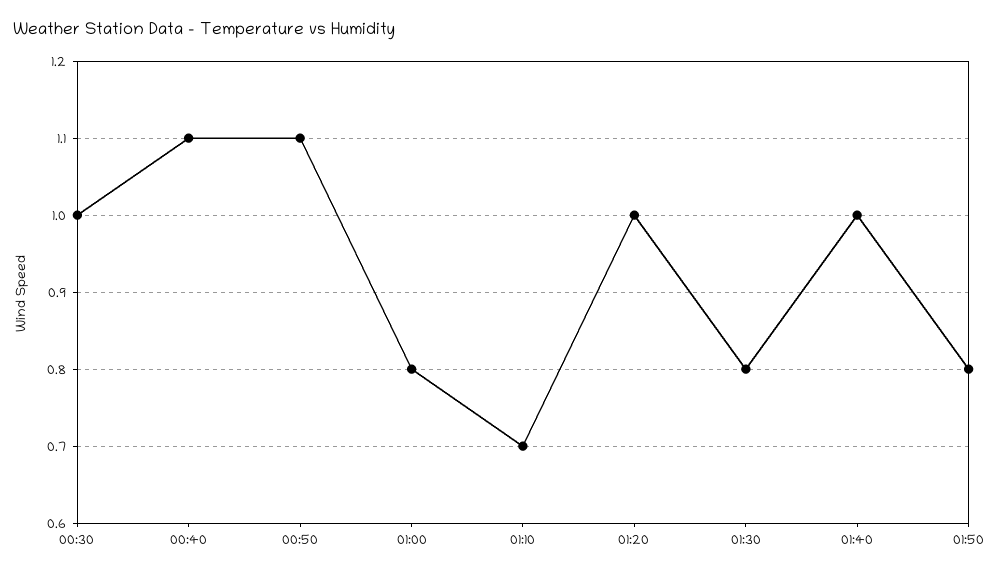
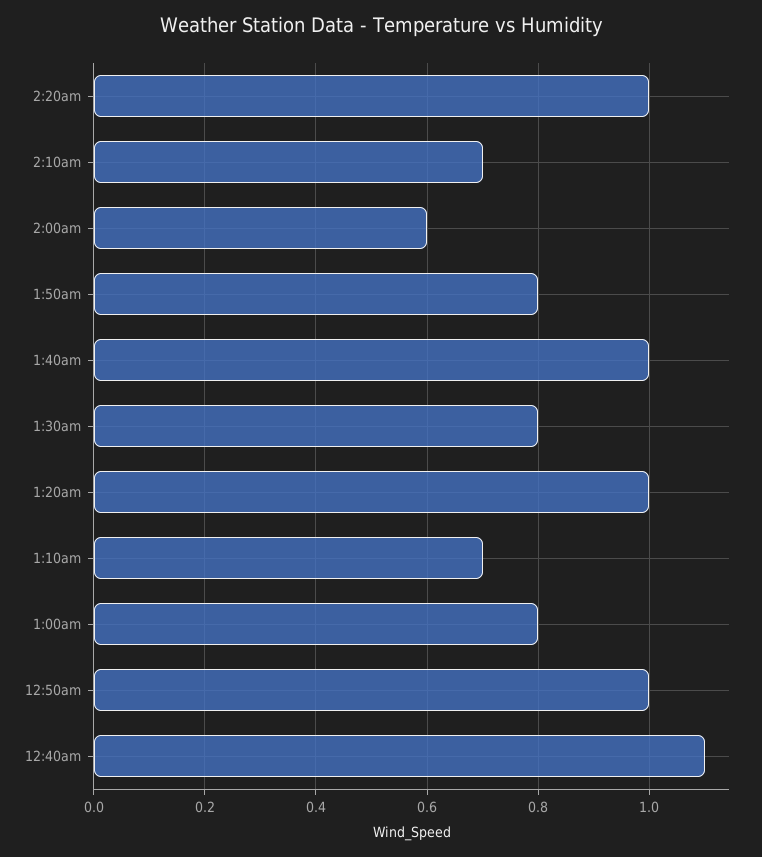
00:30: 1 -> none
00:50: 1.1 -> 1
2:20am: none -> 1
2:10am: none -> 0.7
2:00am: none -> 0.6

